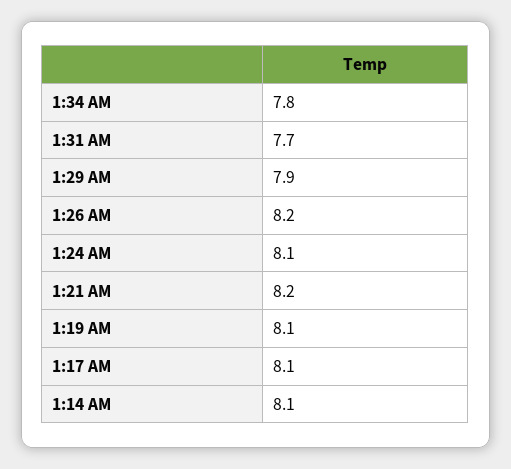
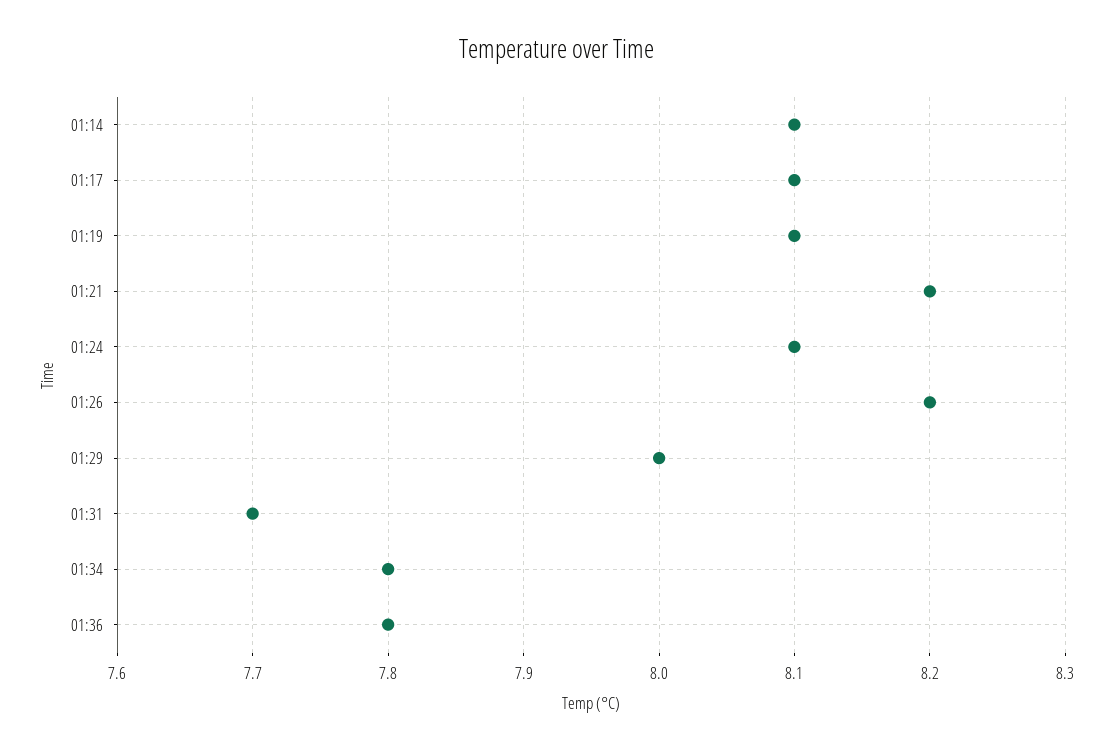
1:29 AM: 7.9 -> 8
01:36: none -> 7.8

